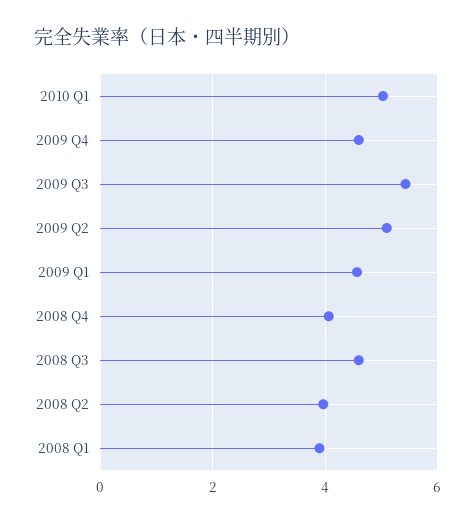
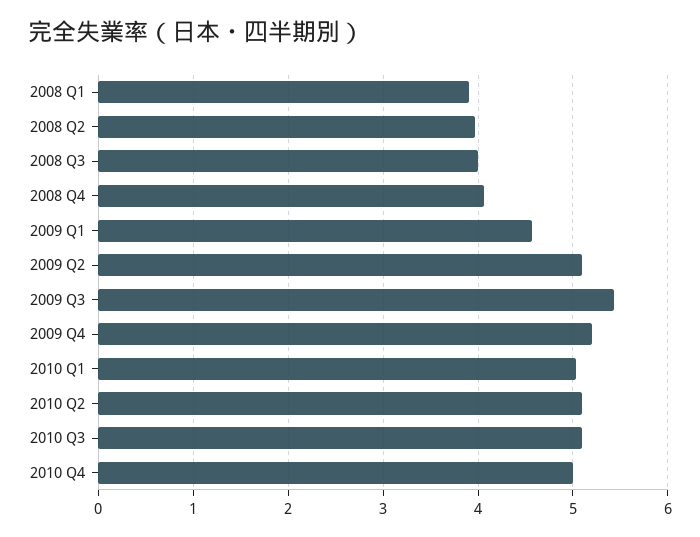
2009 Q4: 4.6 -> 5.2
2008 Q3: 4.6 -> 4
2010 Q2: none -> 5.1
2010 Q3: none -> 5.1
2010 Q4: none -> 5

